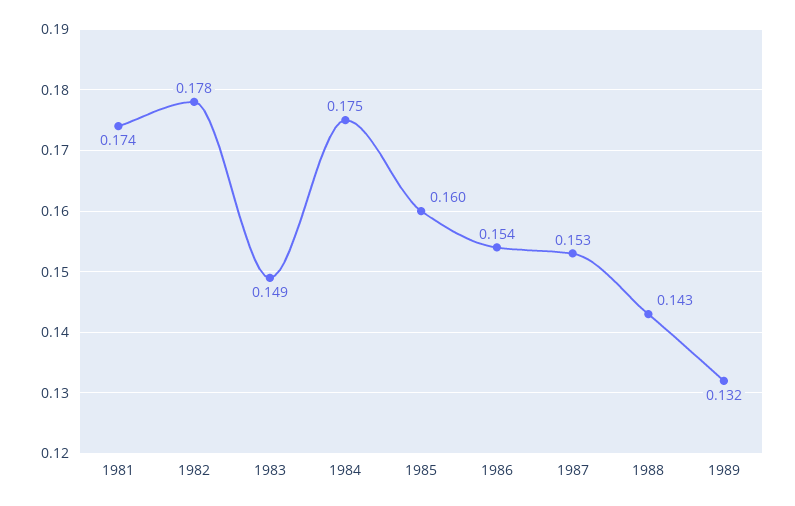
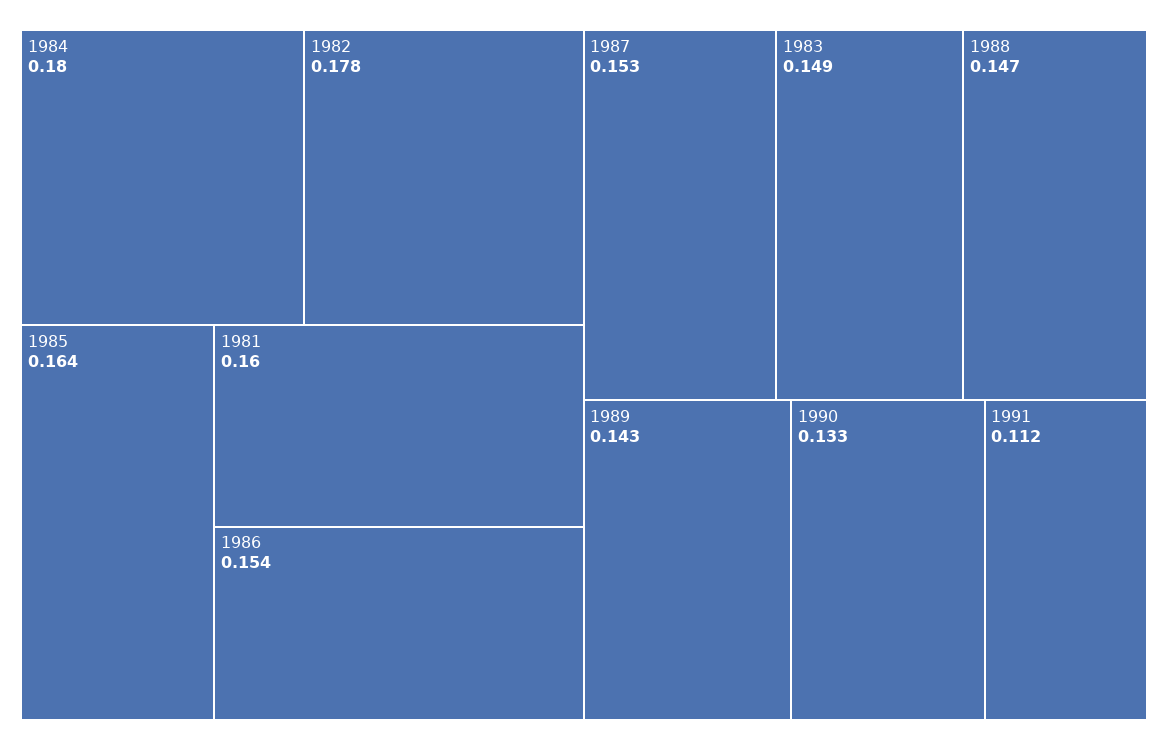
1981: 0.174 -> 0.16
1984: 0.175 -> 0.18
1985: 0.16 -> 0.164
1988: 0.143 -> 0.147
1989: 0.132 -> 0.143
1990: none -> 0.133
1991: none -> 0.112

